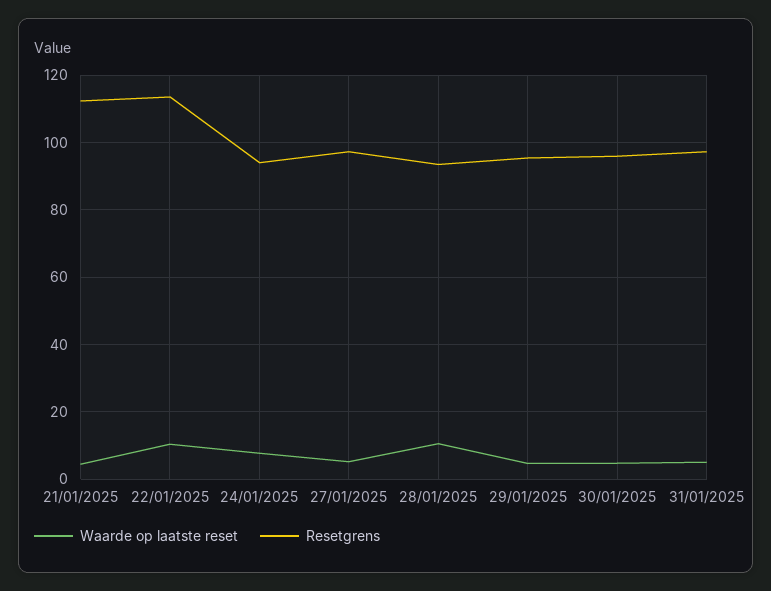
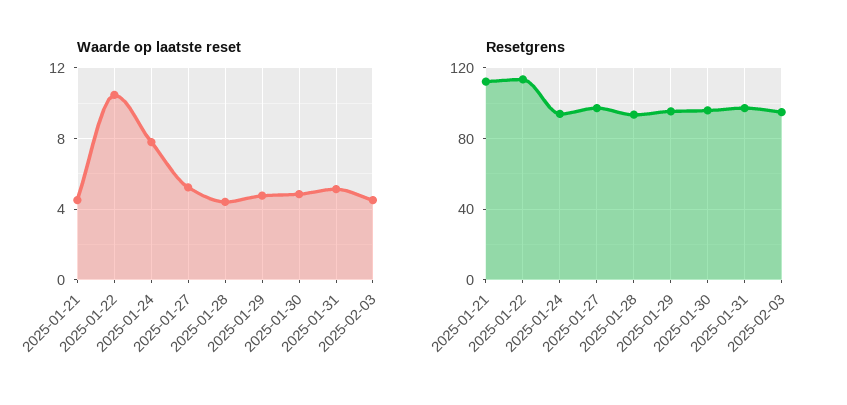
Waarde op laatste reset, 28/01/2025: 10 -> 4.5
Waarde op laatste reset, 2025-02-03: none -> 4.5
Resetgrens, 2025-02-03: none -> 95

